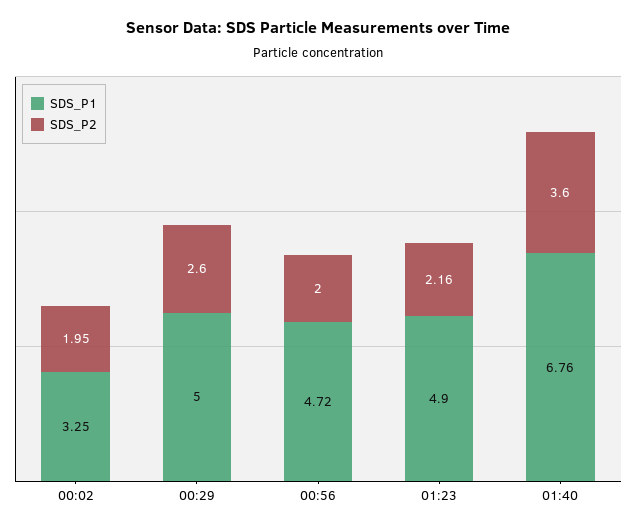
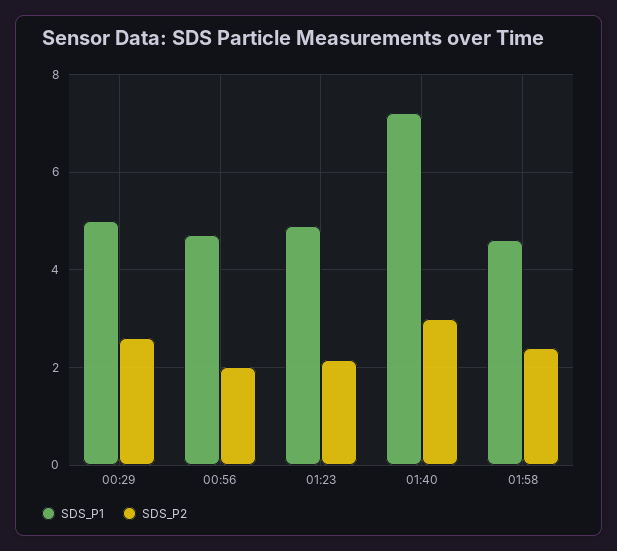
SDS_P1, 00:02: 3.25 -> none
SDS_P2, 00:02: 1.95 -> none
SDS_P1, 01:40: 6.76 -> 7.2
SDS_P2, 01:40: 3.6 -> 3
SDS_P1, 01:58: none -> 4.6
SDS_P2, 01:58: none -> 2.4

